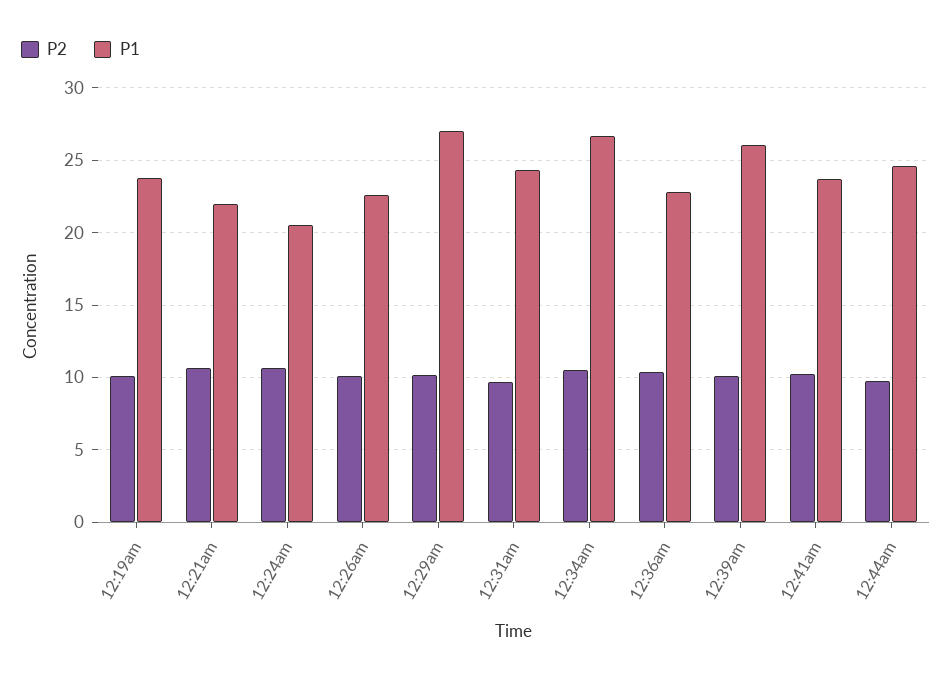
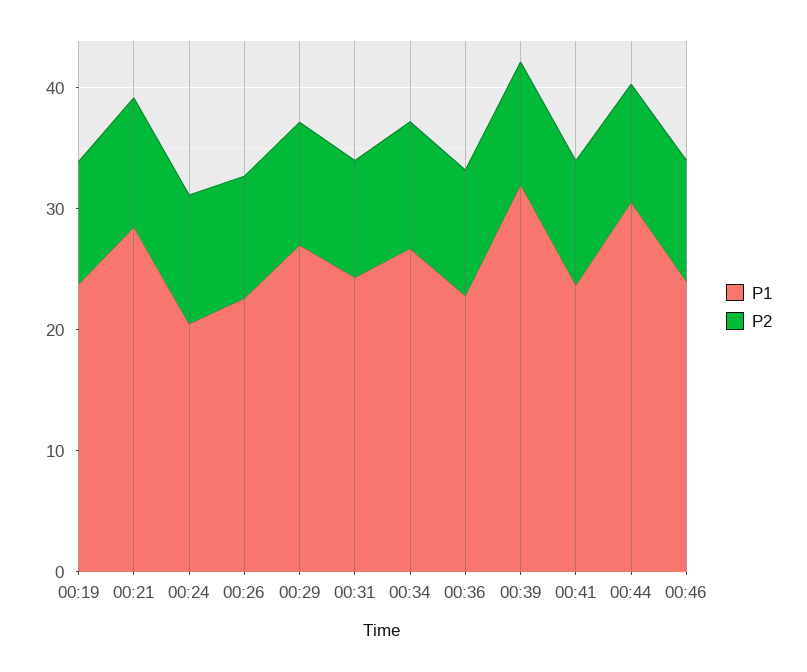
P1, 12:21am: 22 -> 28
P1, 12:39am: 26 -> 32
P1, 12:44am: 24.5 -> 30
P1, 00:46: none -> 24
P2, 00:46: none -> 10

